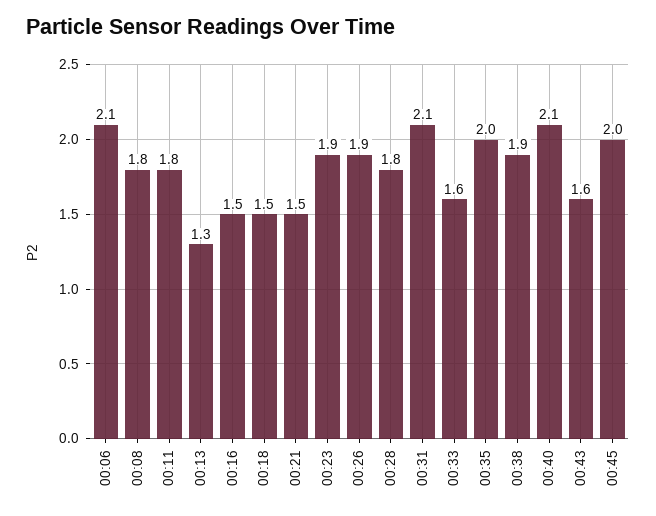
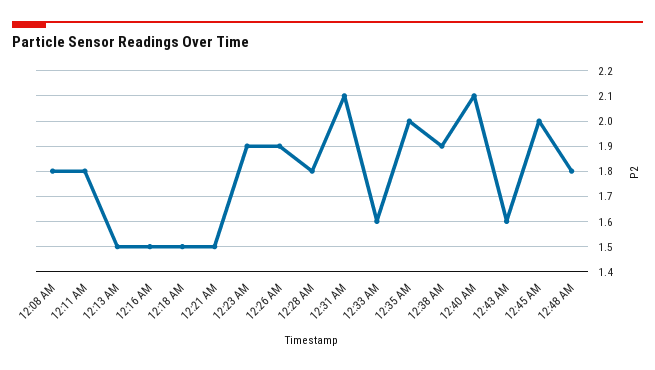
00:06: 2.1 -> none
00:13: 1.3 -> 1.5
12:48 AM: none -> 1.8

